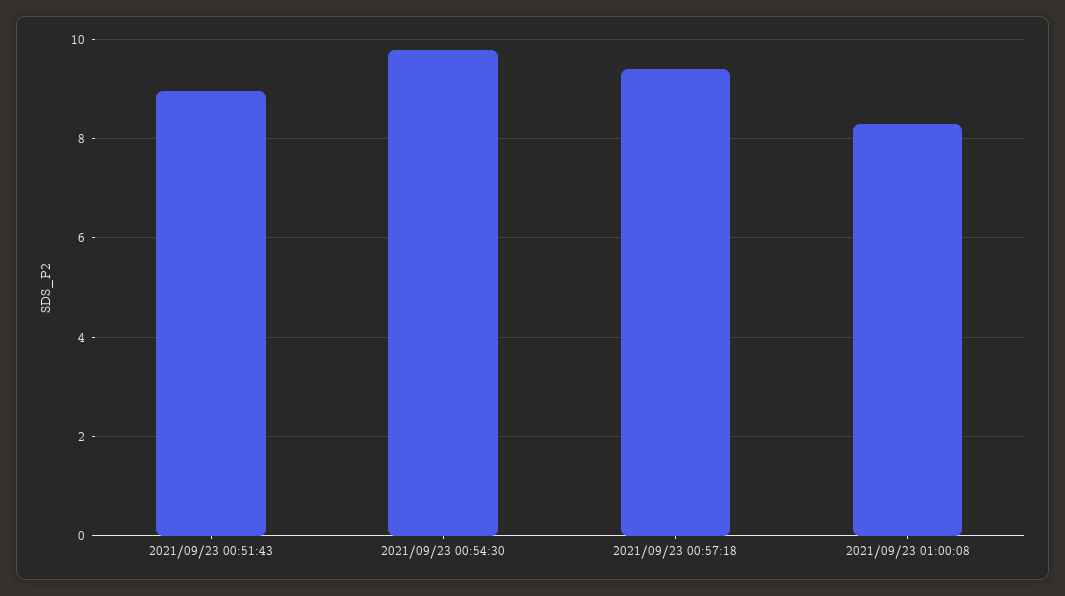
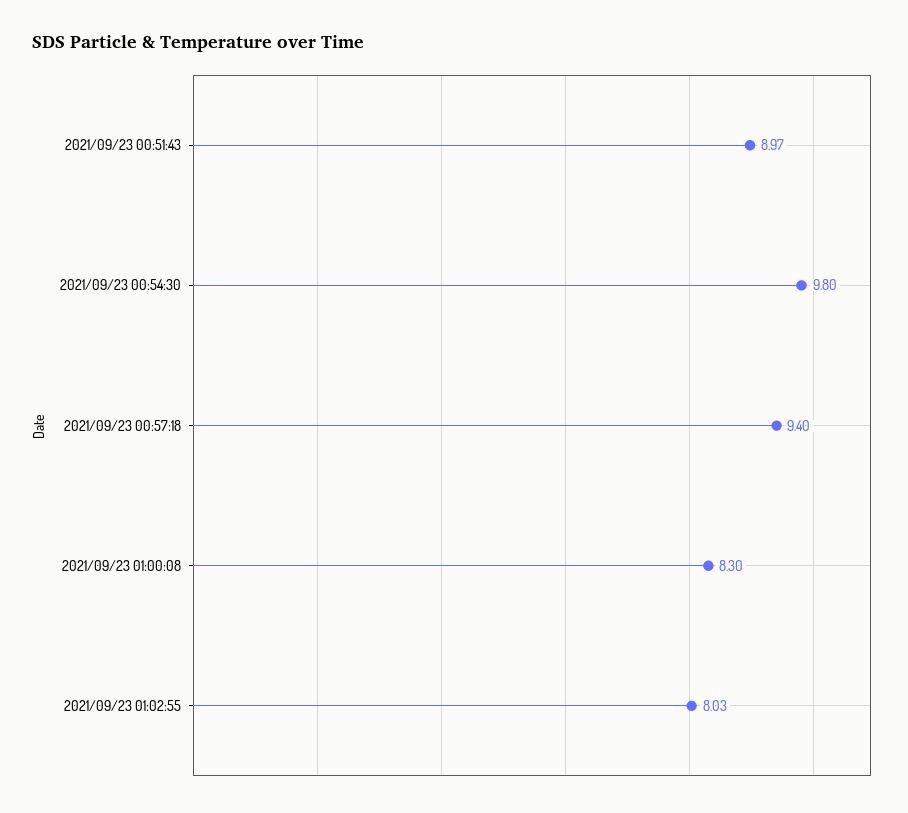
2021/09/23 01:02:55: none -> 8.03

